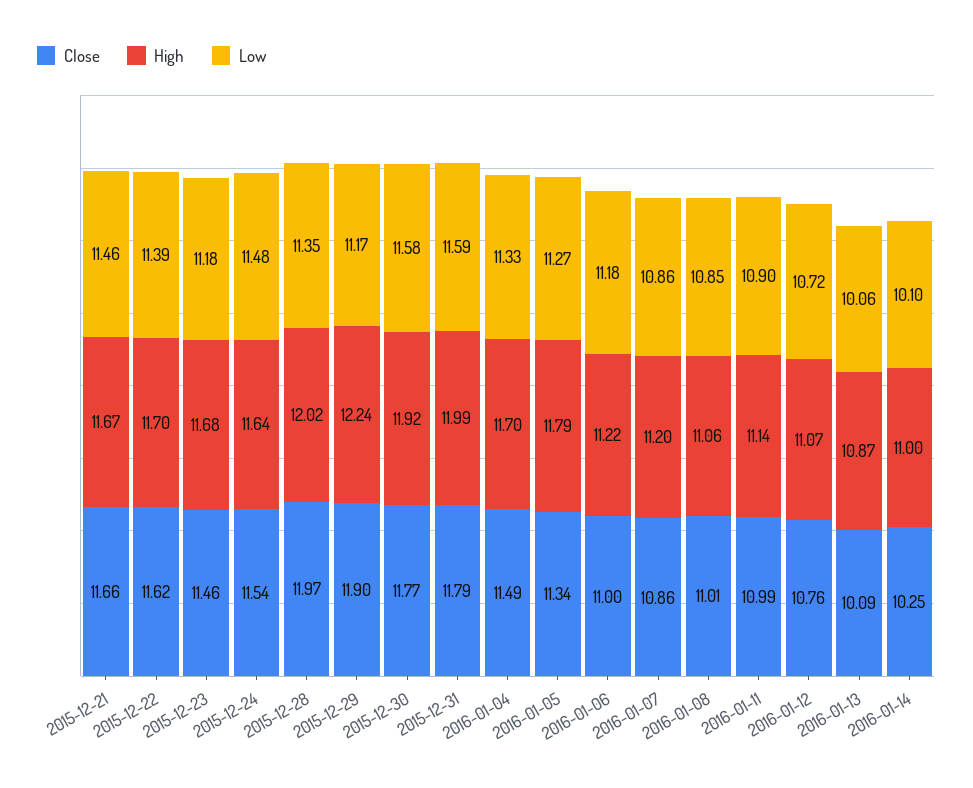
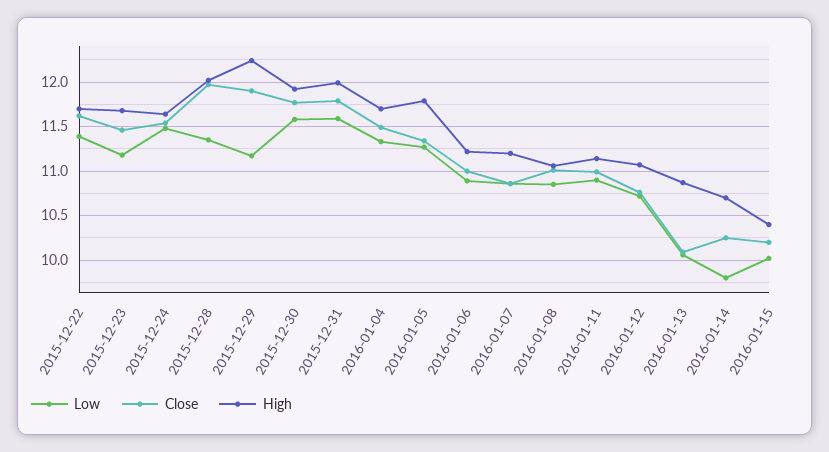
Close, 2015-12-21: 11.66 -> none
High, 2015-12-21: 11.67 -> none
Low, 2015-12-21: 11.46 -> none
Low, 2016-01-06: 11.18 -> 10.9
High, 2016-01-14: 11 -> 10.7
Low, 2016-01-14: 10.1 -> 9.8
Low, 2016-01-15: none -> 10
Close, 2016-01-15: none -> 10.2
High, 2016-01-15: none -> 10.4

